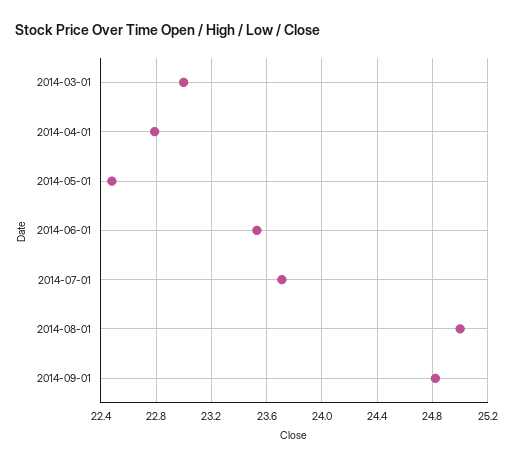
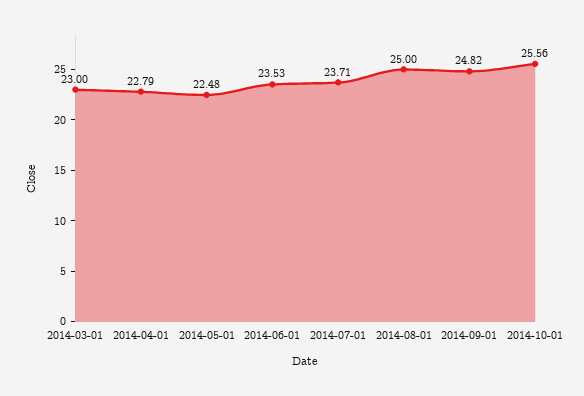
2014-10-01: none -> 25.56

